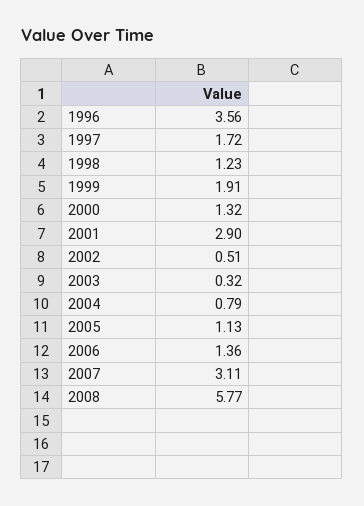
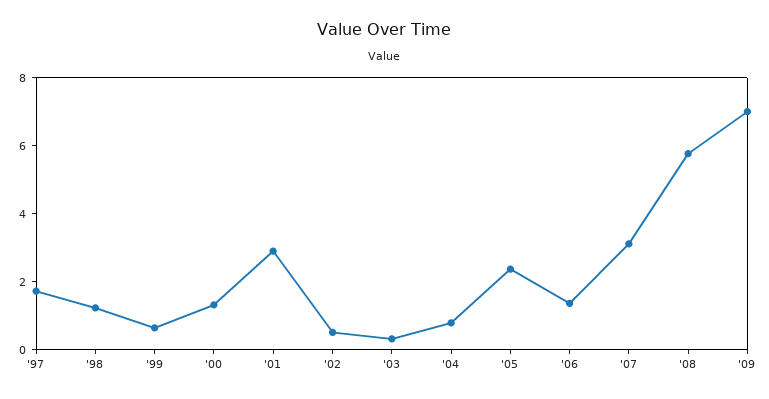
1996: 3.56 -> none
1999: 1.91 -> 0.5
2005: 1.13 -> 2.5
'09: none -> 7

